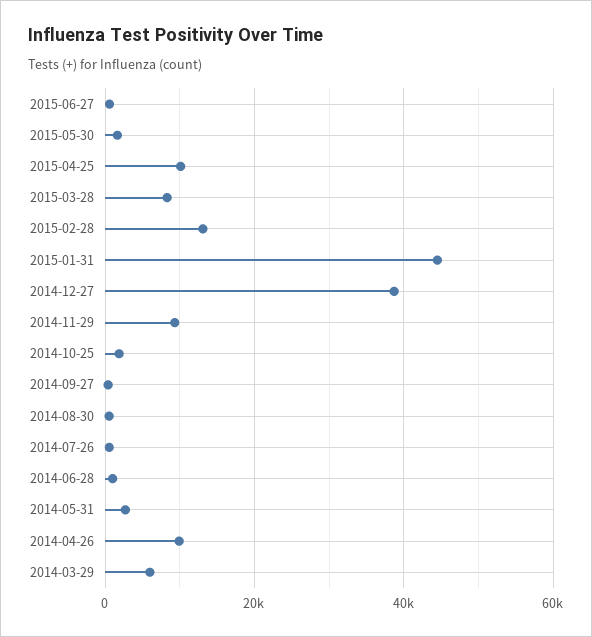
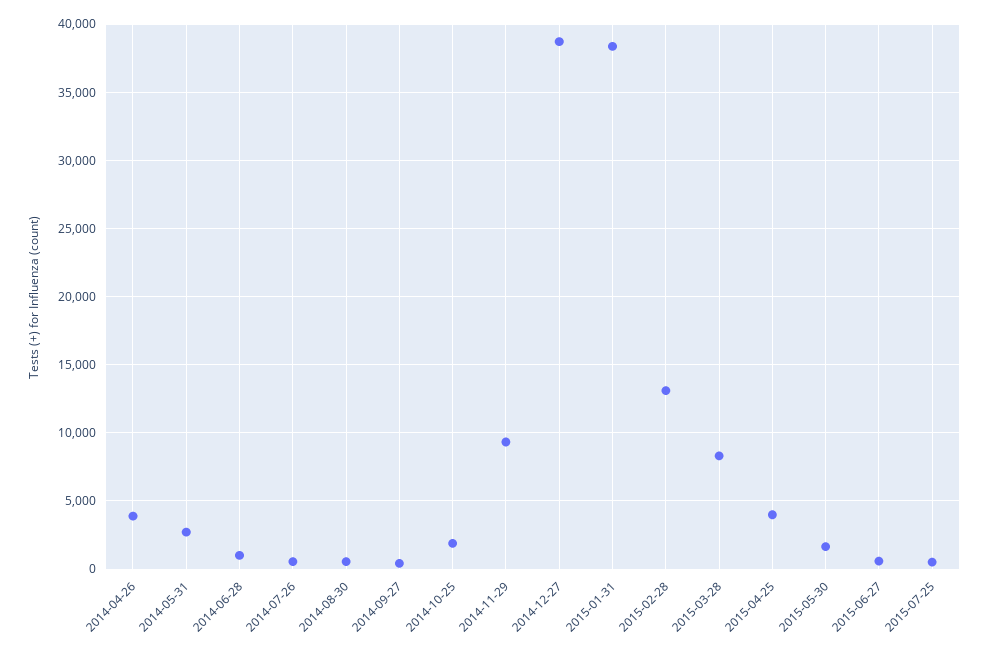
2015-04-25: 10000 -> 4000
2015-01-31: 44000 -> 38500
2014-04-26: 10000 -> 4000
2014-03-29: 6000 -> none
2015-07-25: none -> 500

